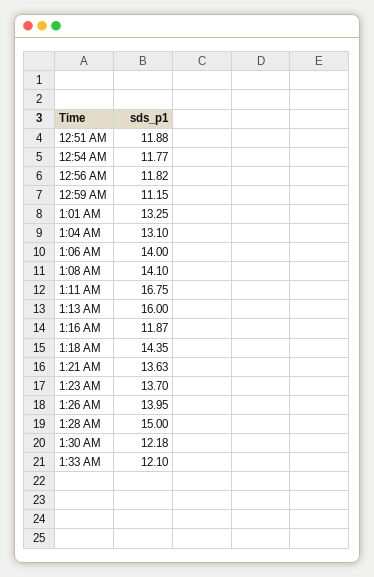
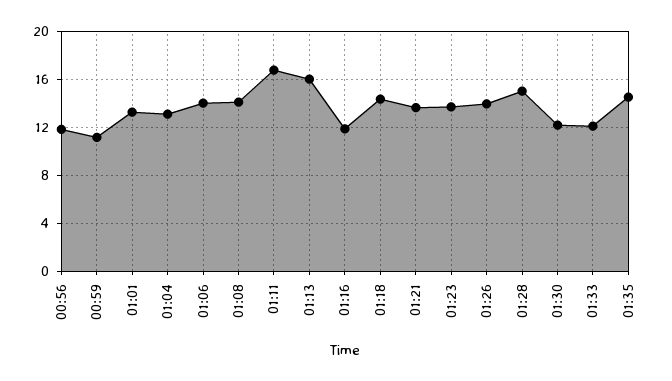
12:51 AM: 11.88 -> none
12:54 AM: 11.77 -> none
01:35: none -> 14.5

